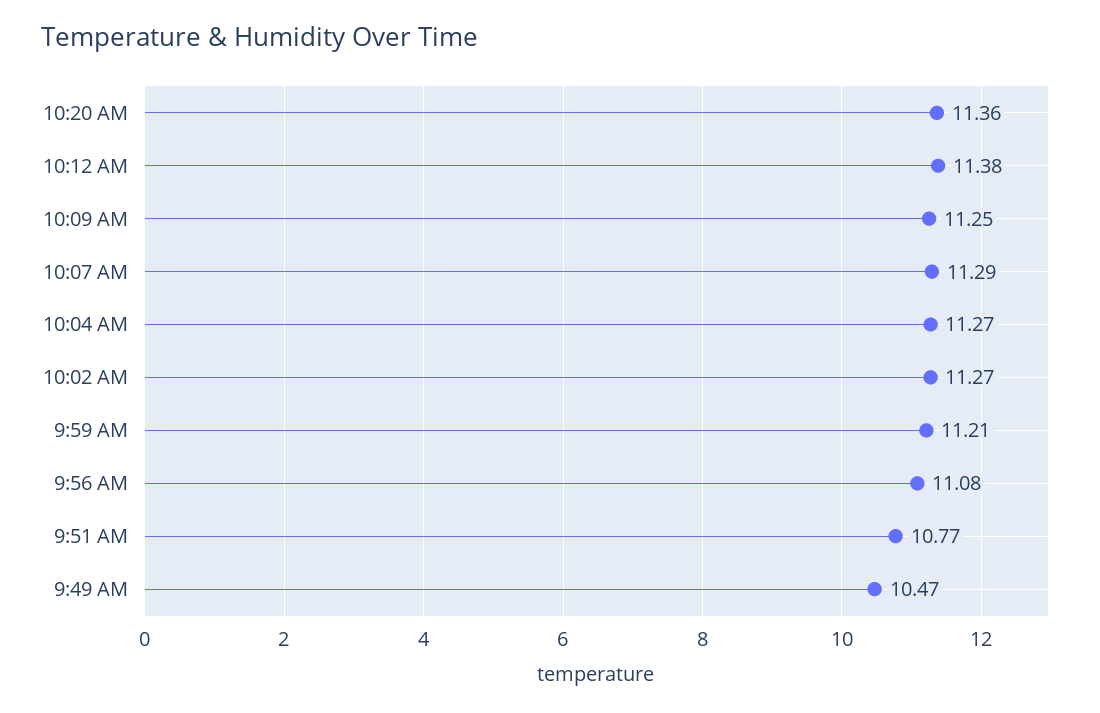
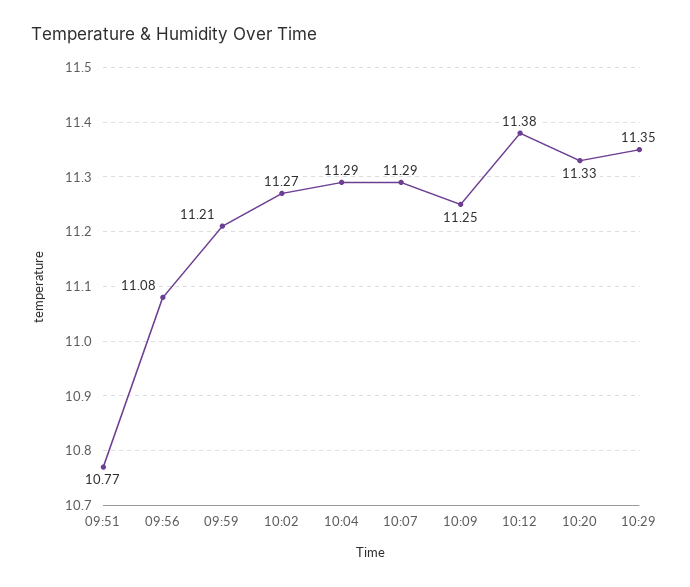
10:20 AM: 11.36 -> 11.33
10:04 AM: 11.27 -> 11.29
9:49 AM: 10.47 -> none
10:29: none -> 11.35

